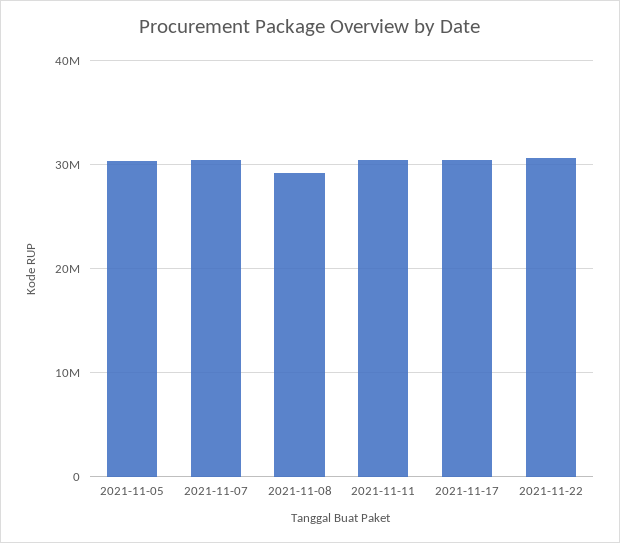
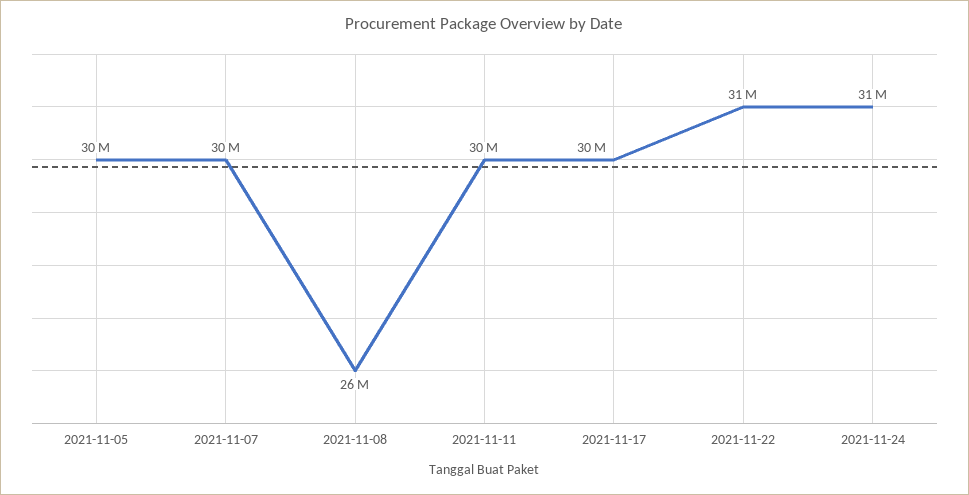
2021-11-08: 29000000 -> 26000000
2021-11-24: none -> 31000000

